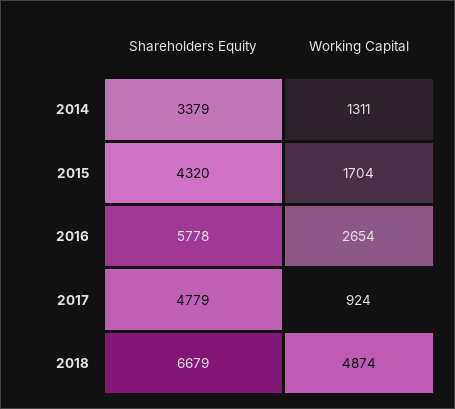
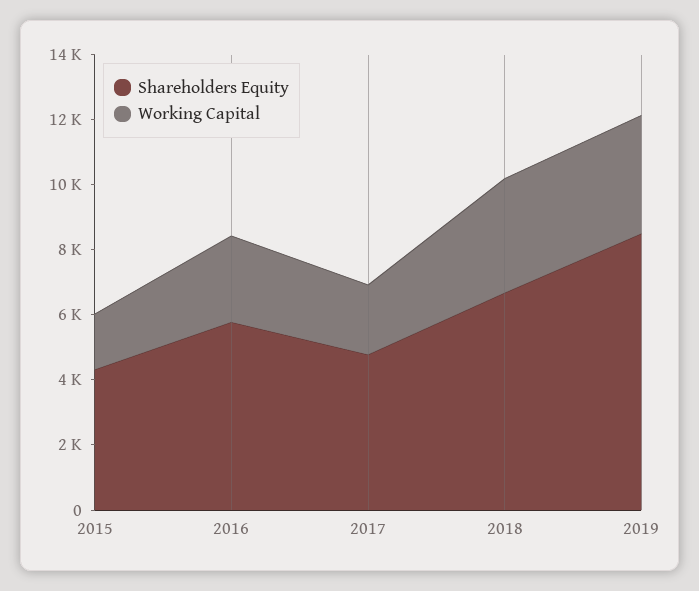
Shareholders Equity, 2014: 3379 -> none
Working Capital, 2014: 1311 -> none
Working Capital, 2017: 924 -> 2000
Working Capital, 2018: 4874 -> 3500
Shareholders Equity, 2019: none -> 8500
Working Capital, 2019: none -> 3500

